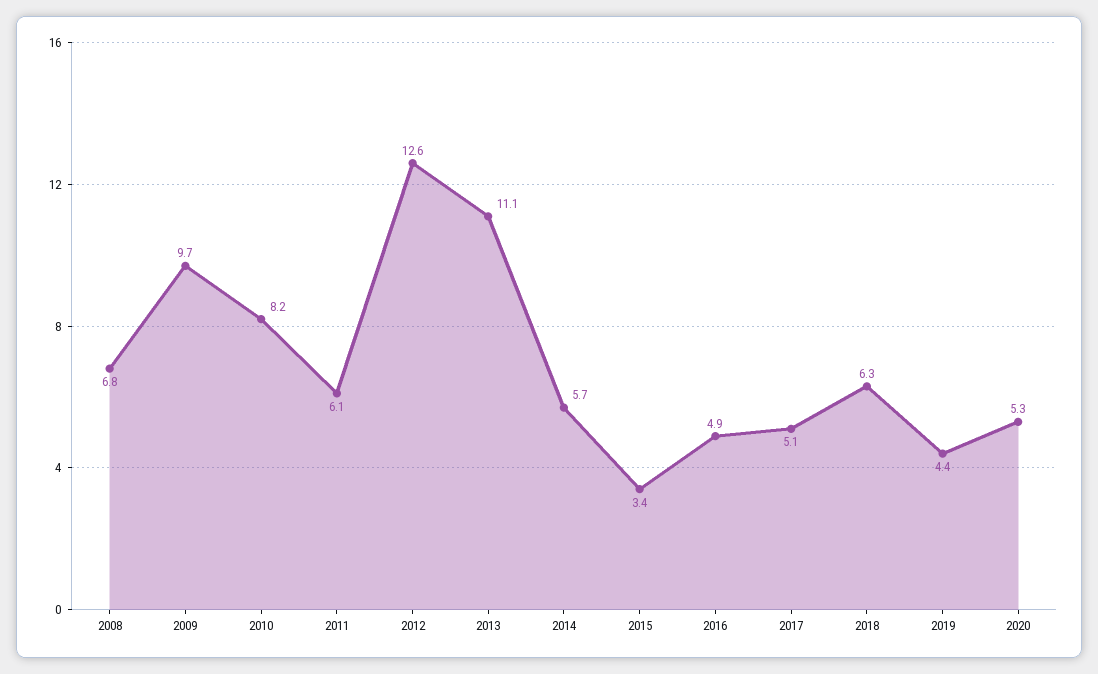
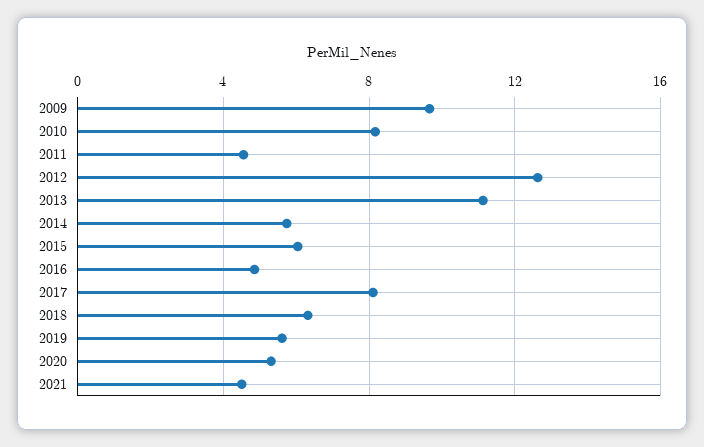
2008: 6.8 -> none
2011: 6.1 -> 4.5
2015: 3.4 -> 6
2017: 5.1 -> 8
2019: 4.4 -> 5.5
2021: none -> 4.5

